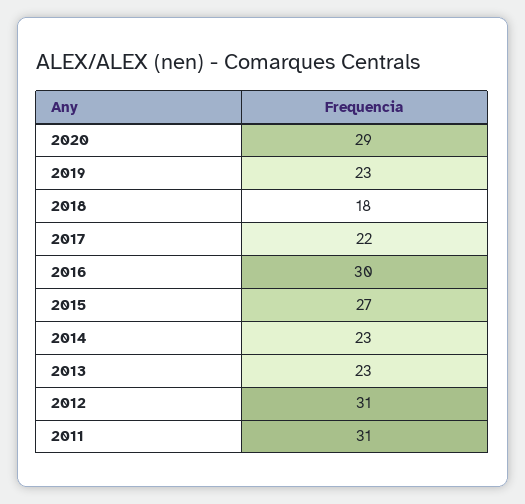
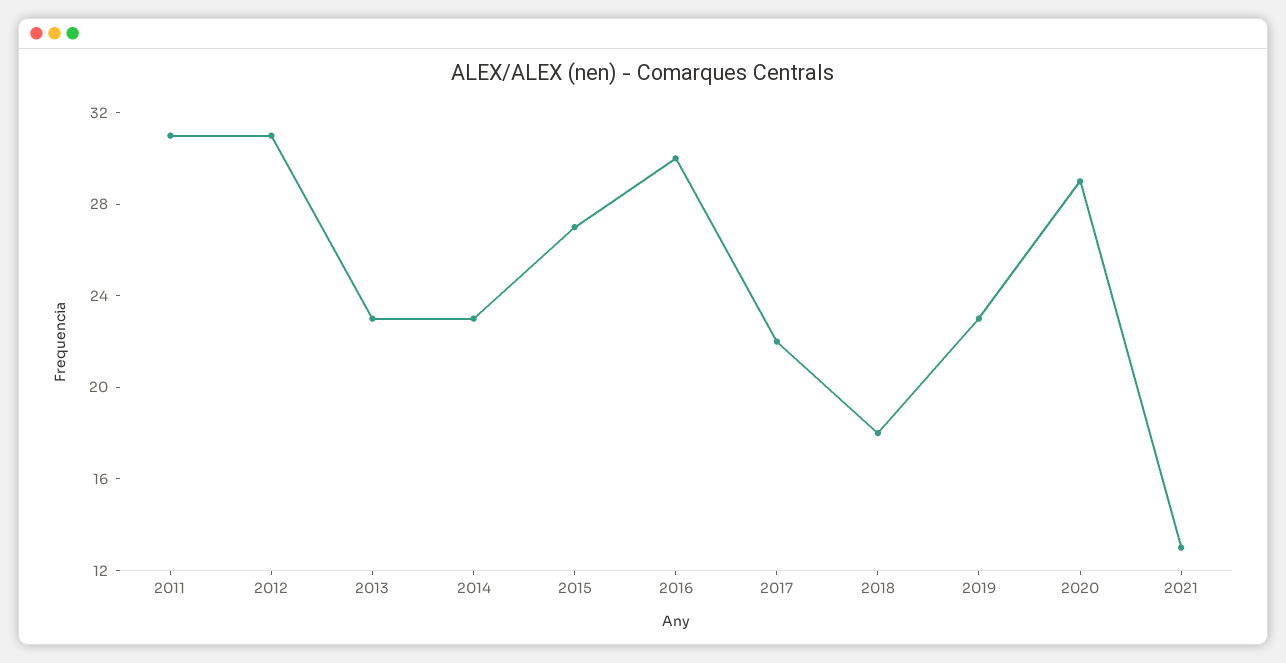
2021: none -> 13

